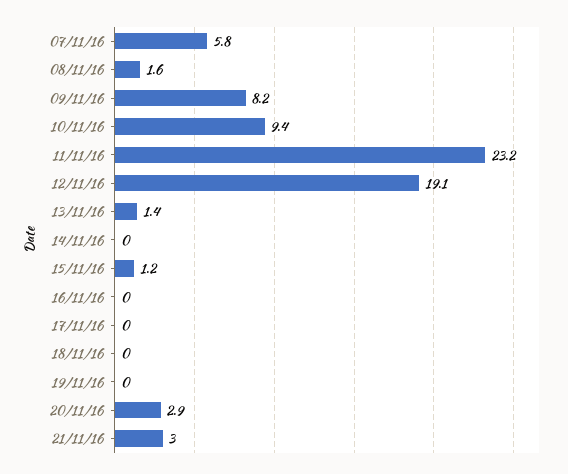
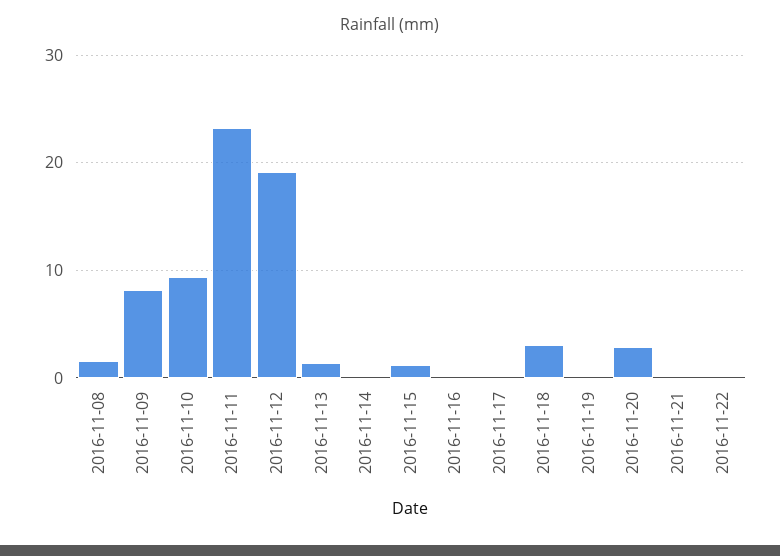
07/11/16: 5.8 -> none
18/11/16: 0 -> 3
21/11/16: 3 -> 0
2016-11-22: none -> 0

